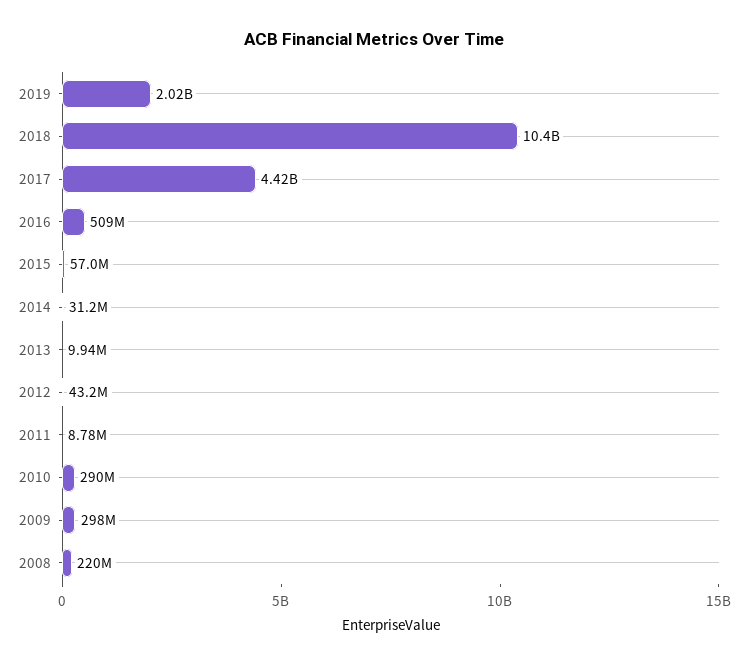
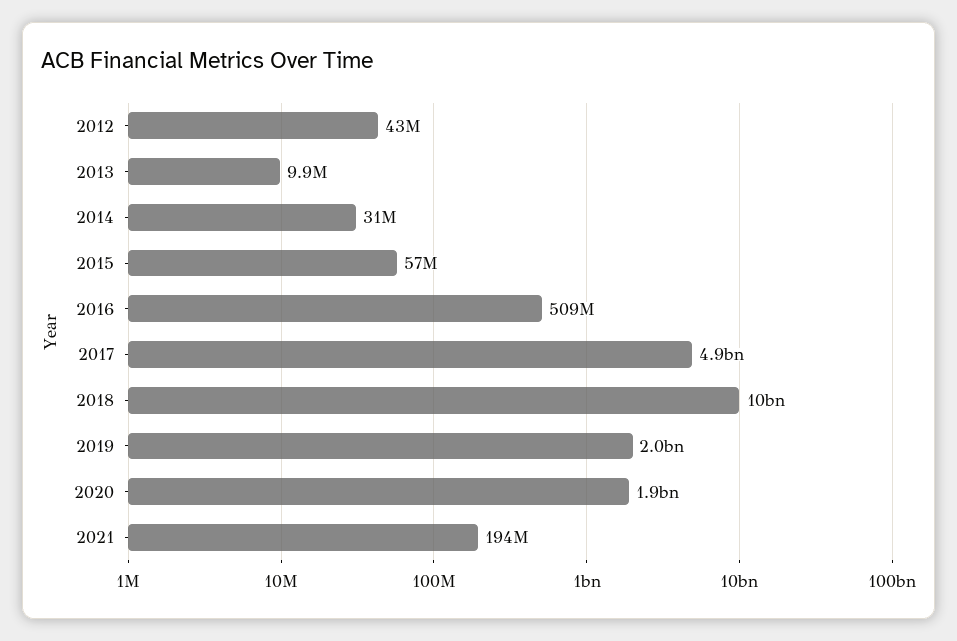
2017: 4420000000 -> 4900000000
2011: 8780000 -> none
2010: 290000000 -> none
2009: 298000000 -> none
2008: 220000000 -> none
2020: none -> 1900000000
2021: none -> 194000000

